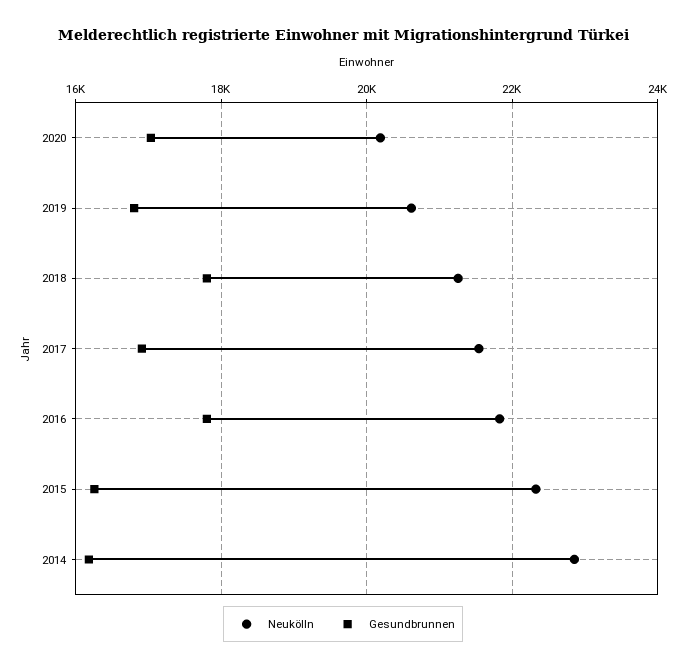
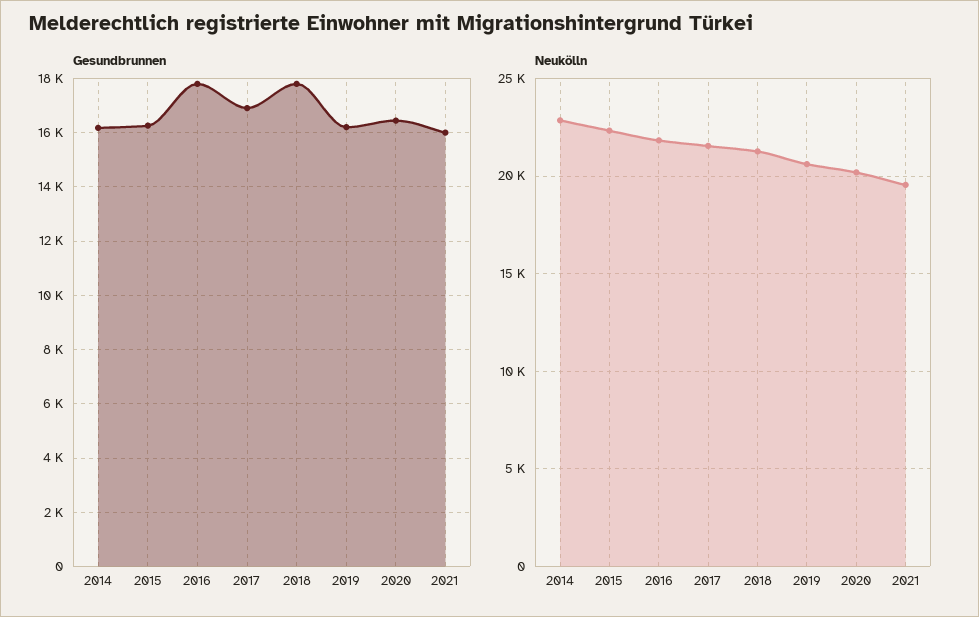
Gesundbrunnen, 2020: 17000 -> 16500
Gesundbrunnen, 2019: 16800 -> 16250
Gesundbrunnen, 2021: none -> 16000
Neukölln, 2021: none -> 19500

